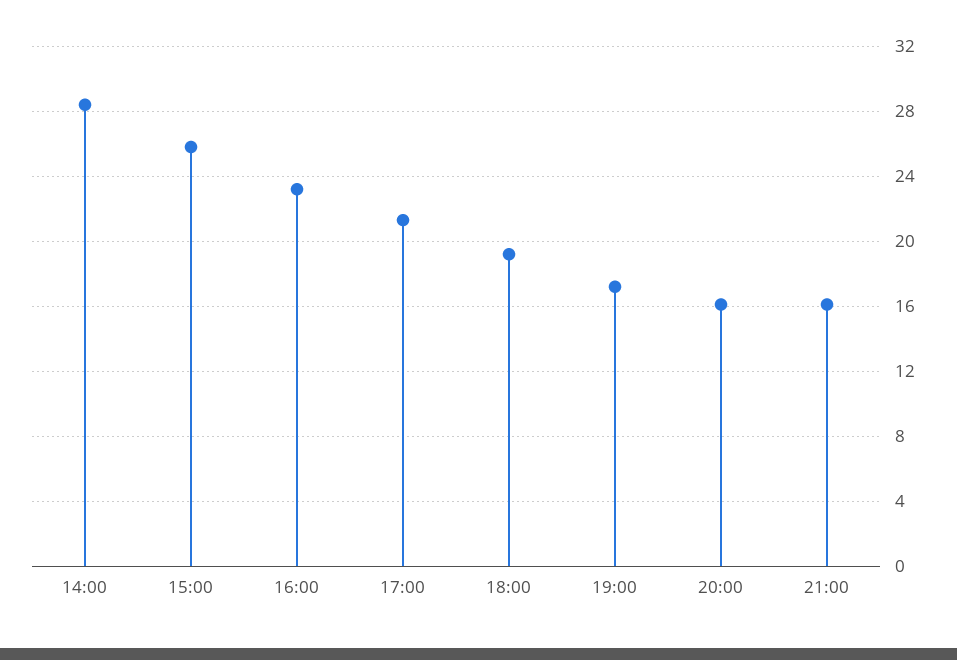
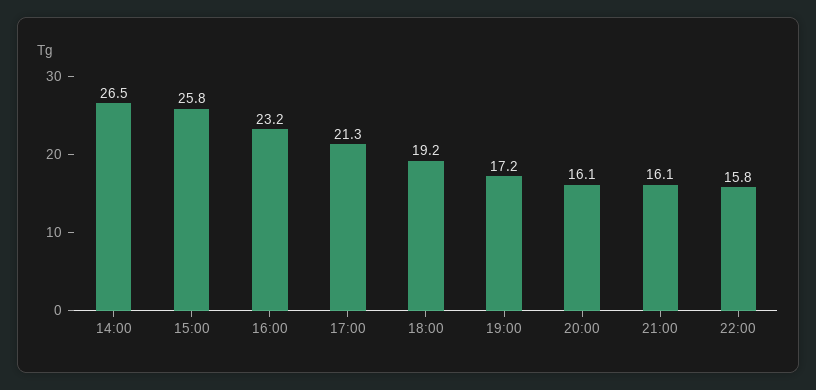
14:00: 28.5 -> 26.5
22:00: none -> 15.8

